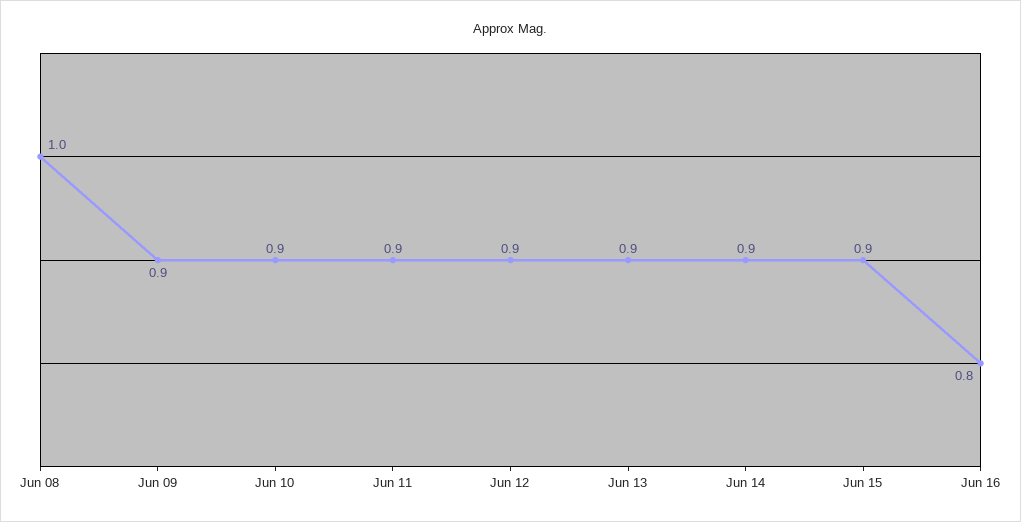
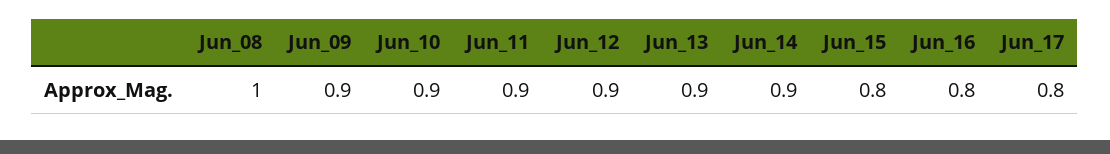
Jun 15: 0.9 -> 0.8
Jun_17: none -> 0.8

